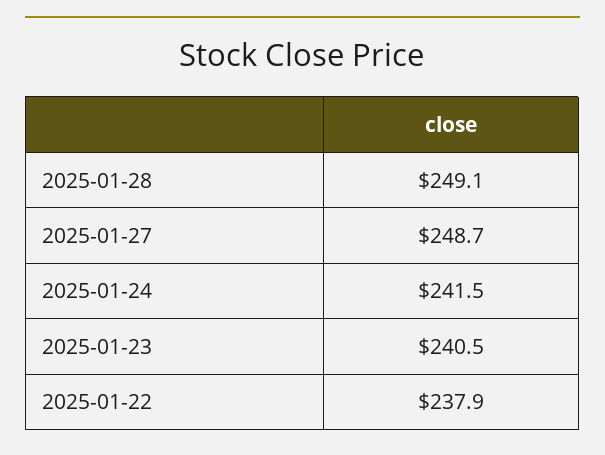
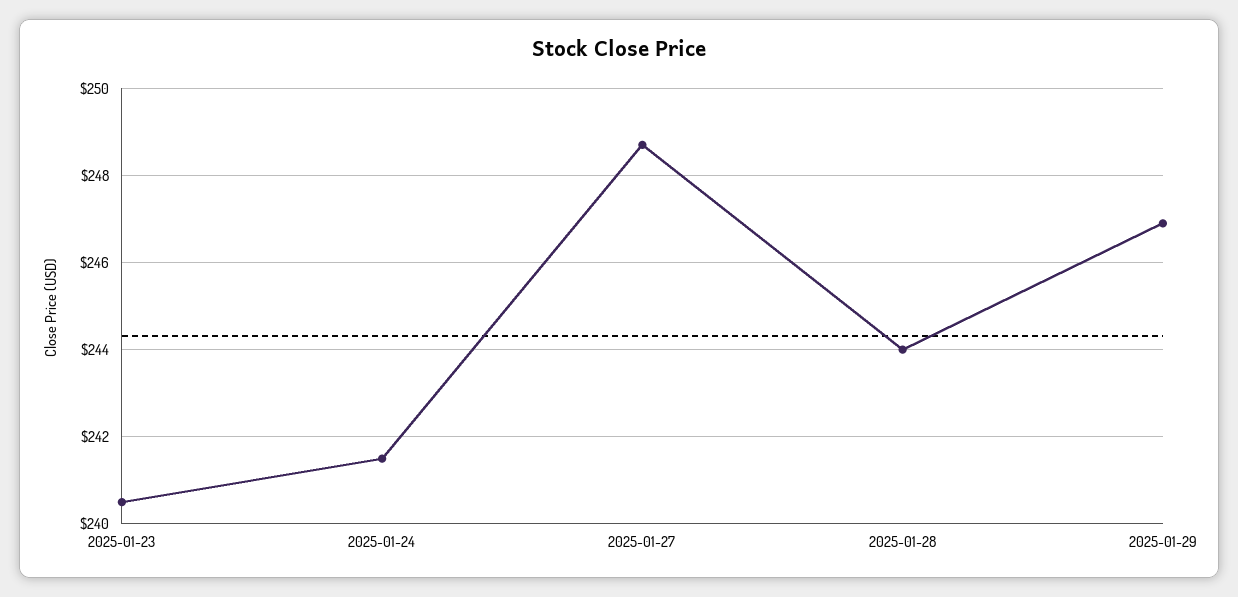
2025-01-28: 249.1 -> 244
2025-01-22: 237.9 -> none
2025-01-29: none -> 247

